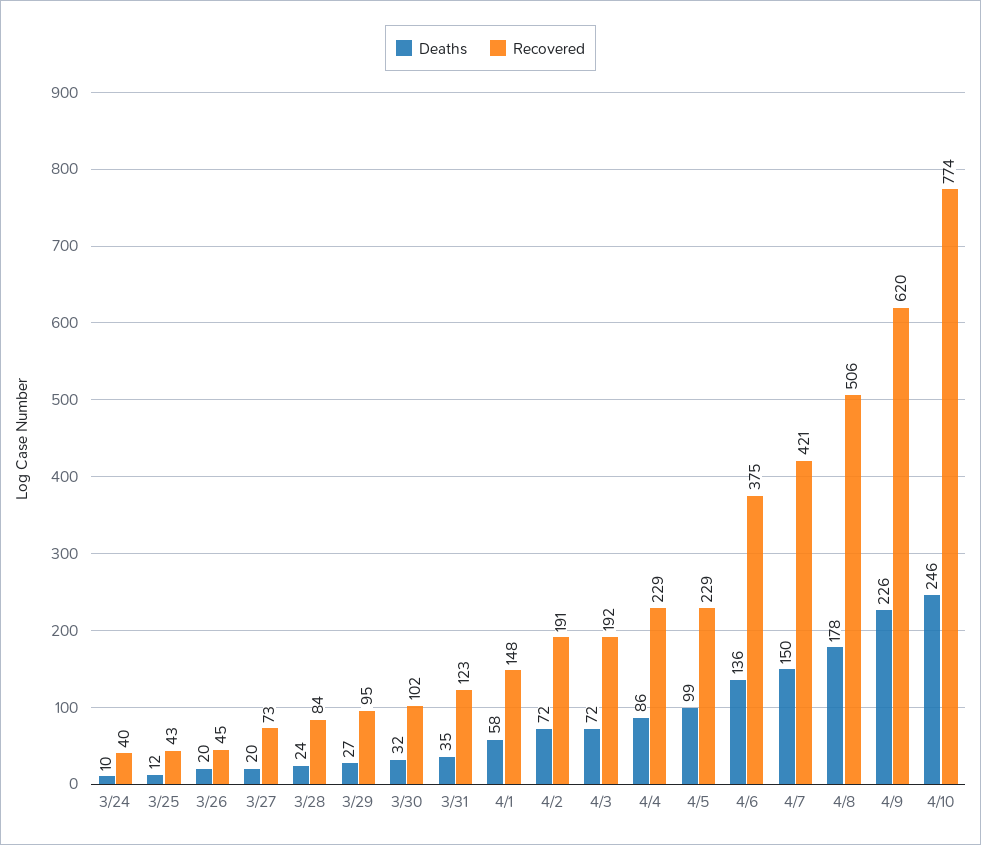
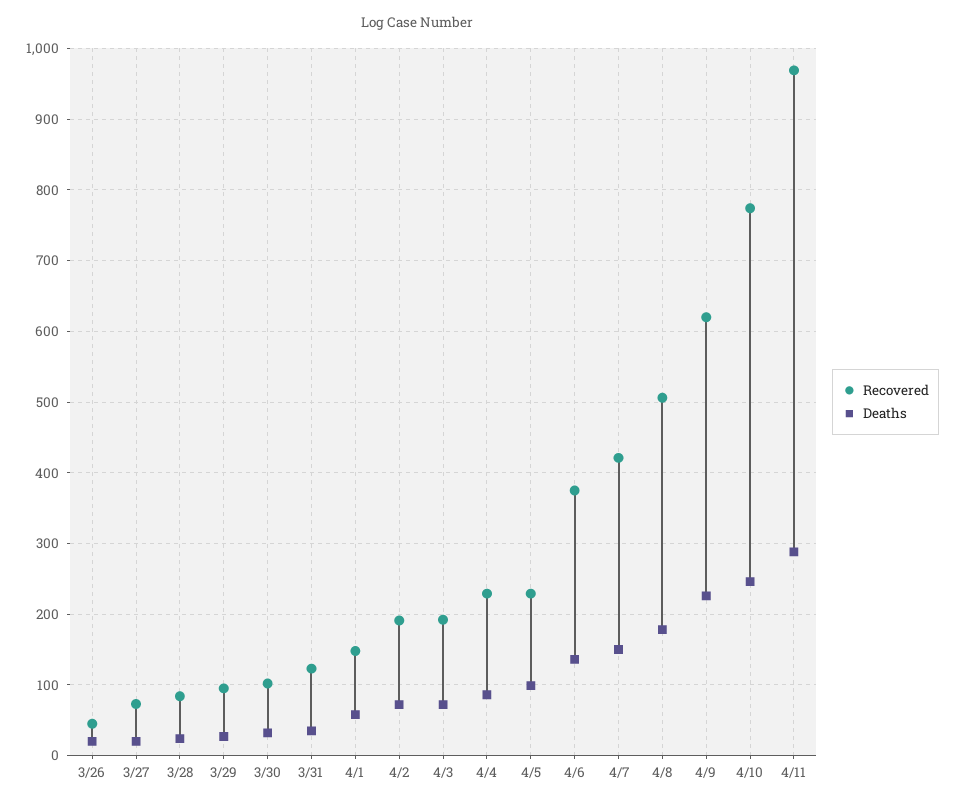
Deaths, 3/24: 10 -> none
Recovered, 3/24: 40 -> none
Deaths, 3/25: 12 -> none
Recovered, 3/25: 43 -> none
Recovered, 4/11: none -> 970
Deaths, 4/11: none -> 290

